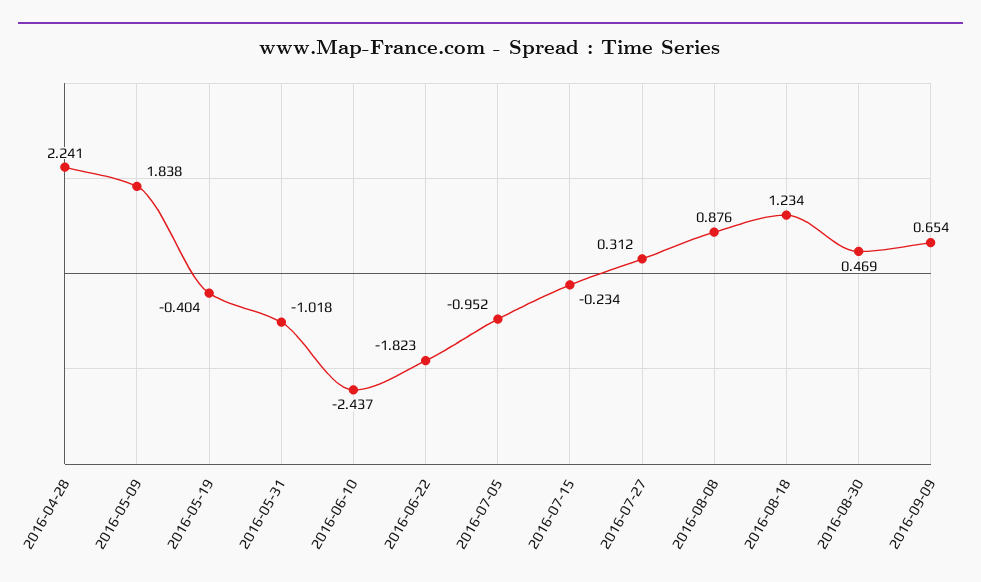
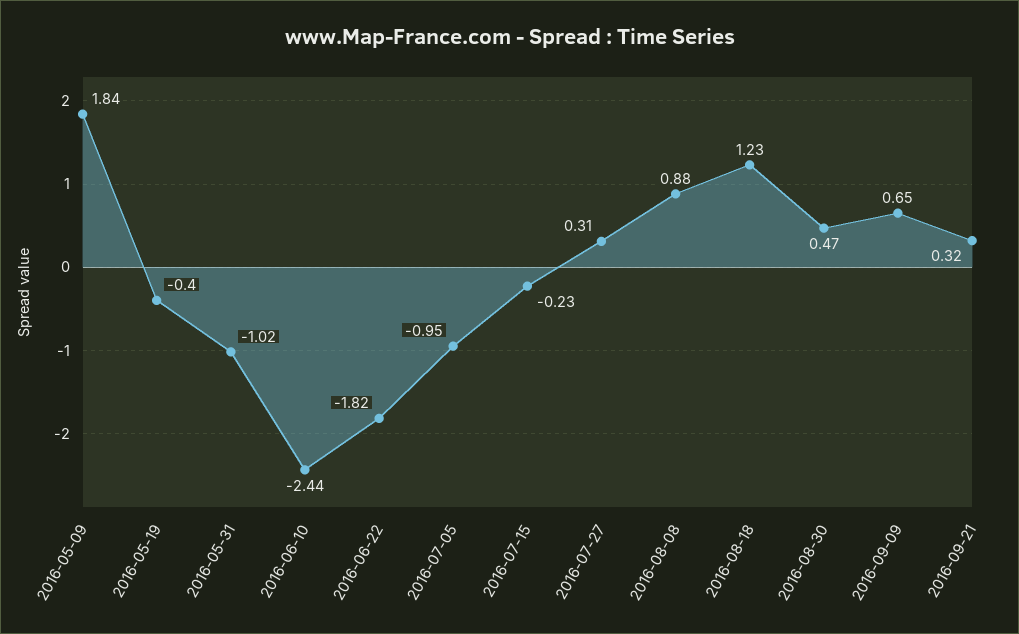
2016-04-28: 2.241 -> none
2016-09-21: none -> 0.32

